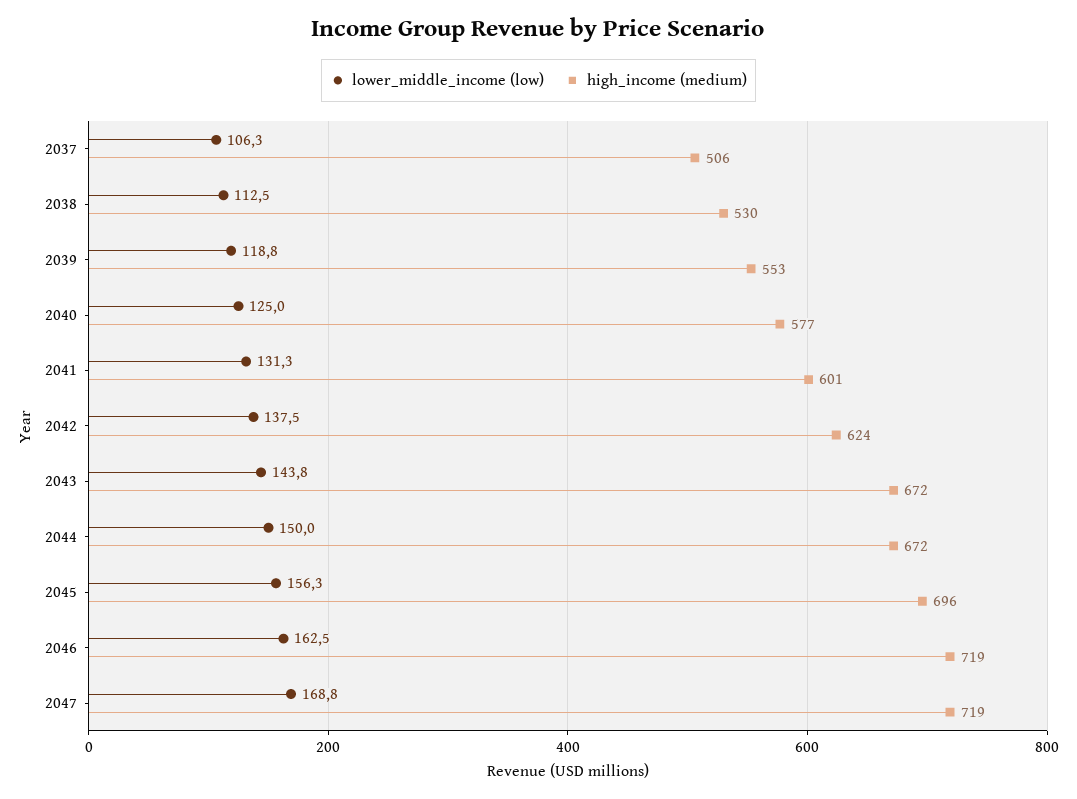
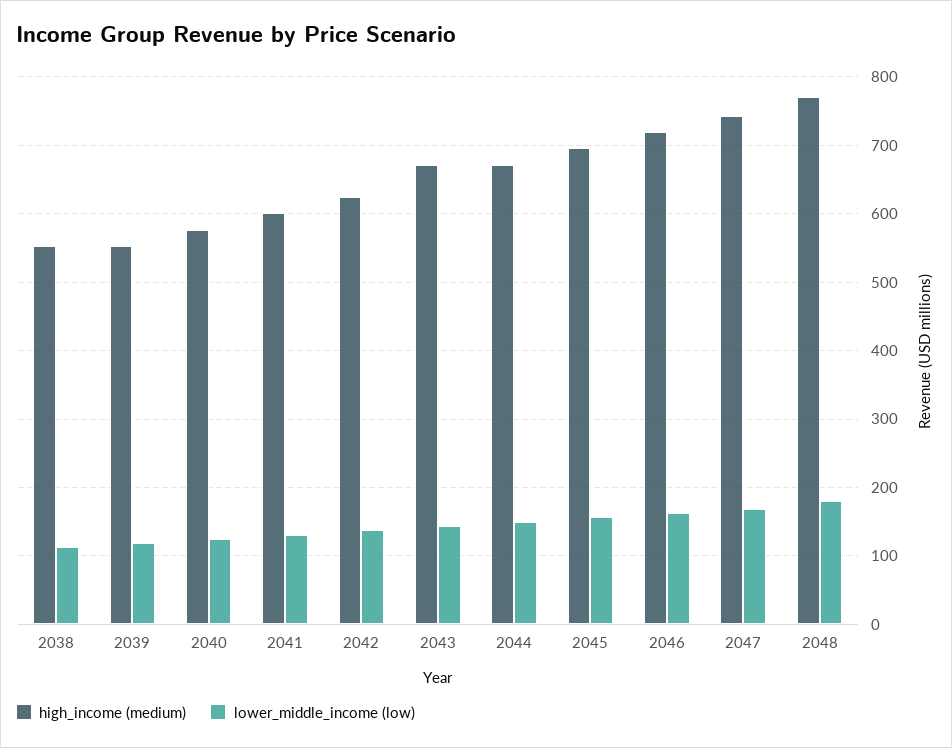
lower_middle_income (low), 2037: 106.3 -> none
high_income (medium), 2037: 506 -> none
high_income (medium), 2038: 530 -> 550
high_income (medium), 2047: 719 -> 740
high_income (medium), 2048: none -> 770
lower_middle_income (low), 2048: none -> 180

